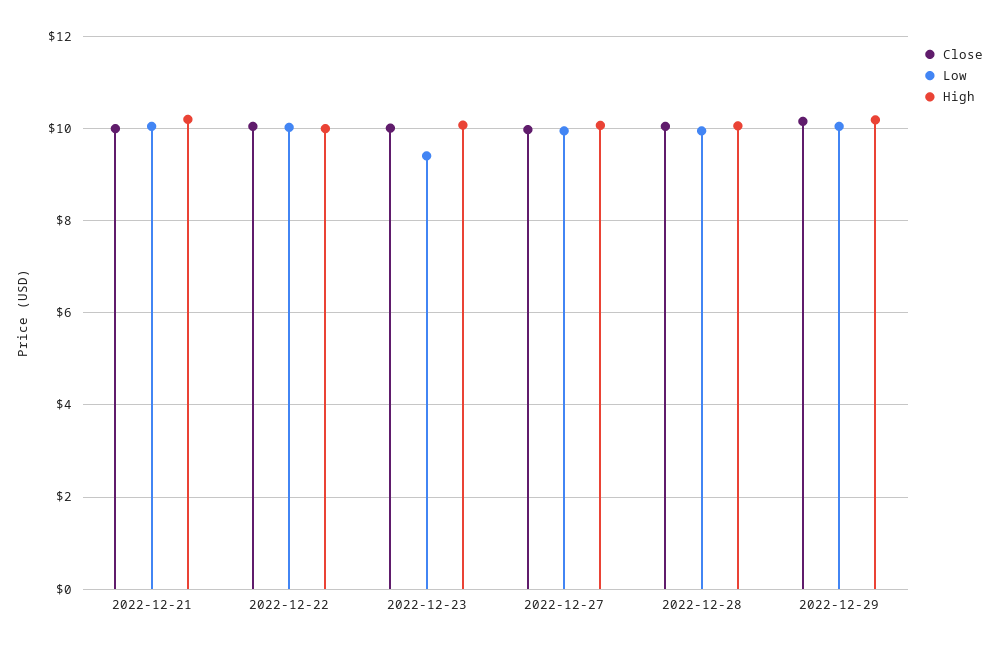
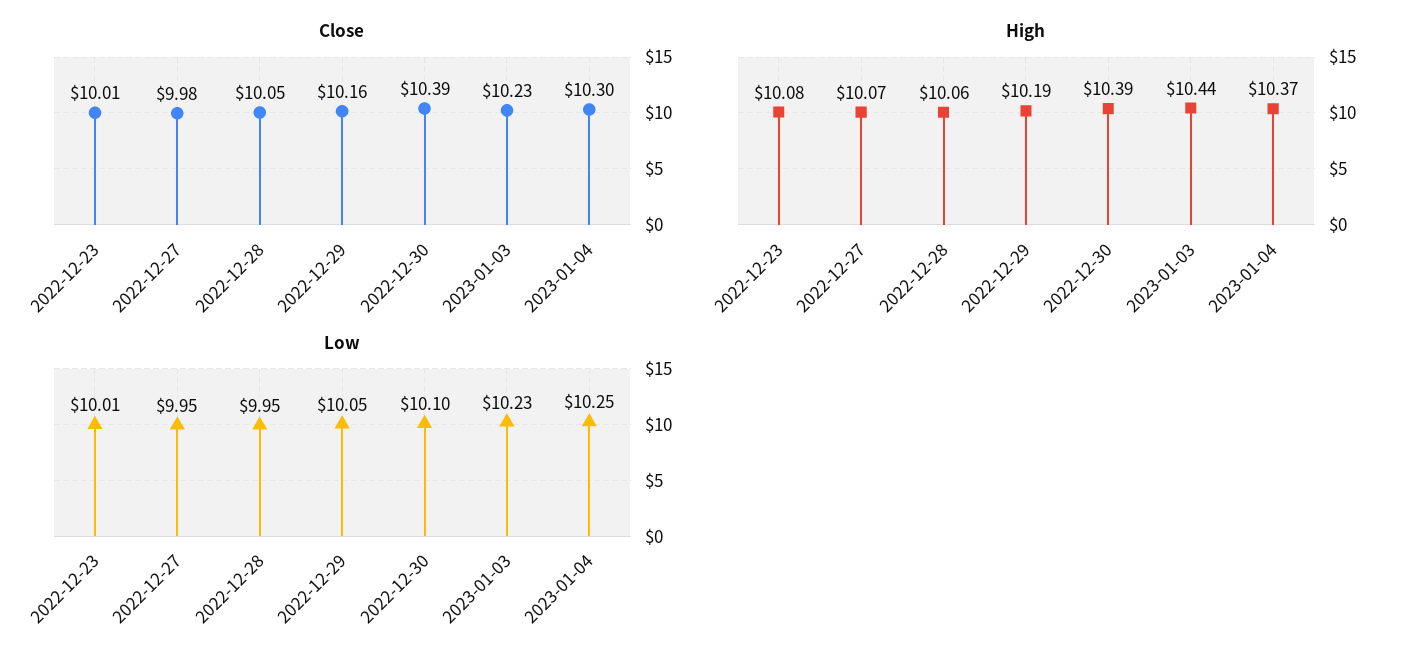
Close, 2022-12-21: 10 -> none
Low, 2022-12-21: 10 -> none
High, 2022-12-21: 10.2 -> none
Close, 2022-12-22: 10 -> none
Low, 2022-12-22: 10 -> none
High, 2022-12-22: 10 -> none
Low, 2022-12-23: 9.4 -> 10.01
Close, 2022-12-30: none -> 10.39
Close, 2023-01-03: none -> 10.23
Close, 2023-01-04: none -> 10.3
High, 2022-12-30: none -> 10.39
High, 2023-01-03: none -> 10.44
High, 2023-01-04: none -> 10.37
Low, 2022-12-30: none -> 10.1
Low, 2023-01-03: none -> 10.23
Low, 2023-01-04: none -> 10.25

